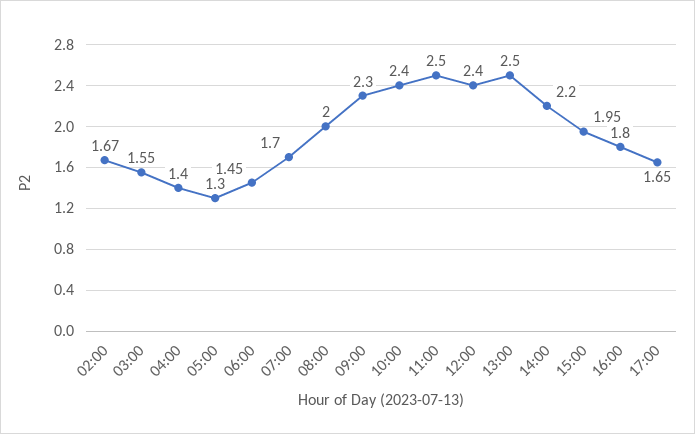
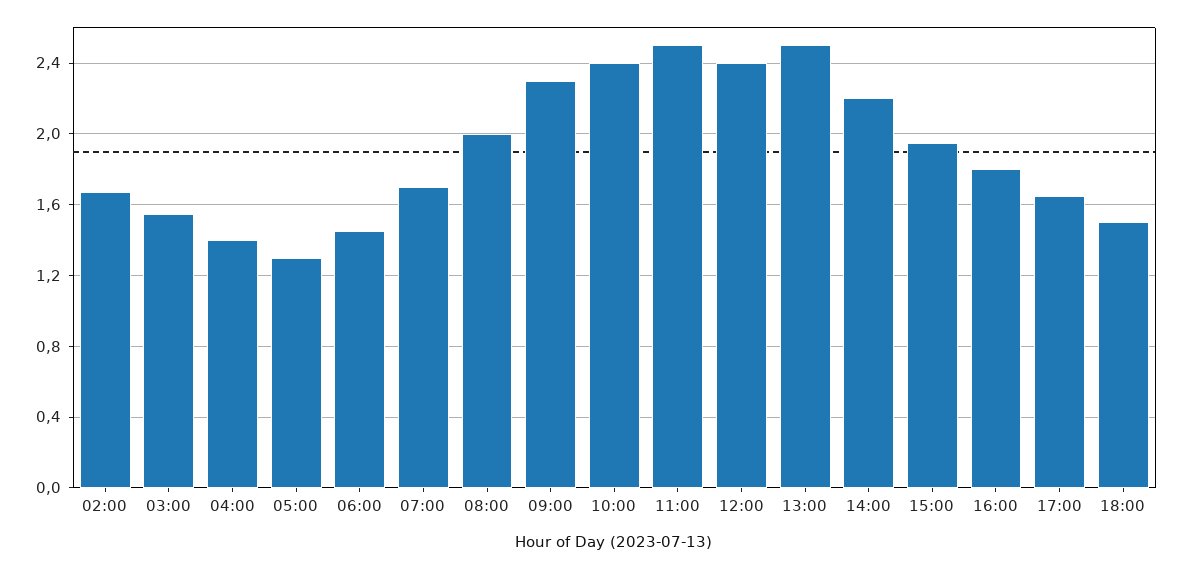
18:00: none -> 1.5

